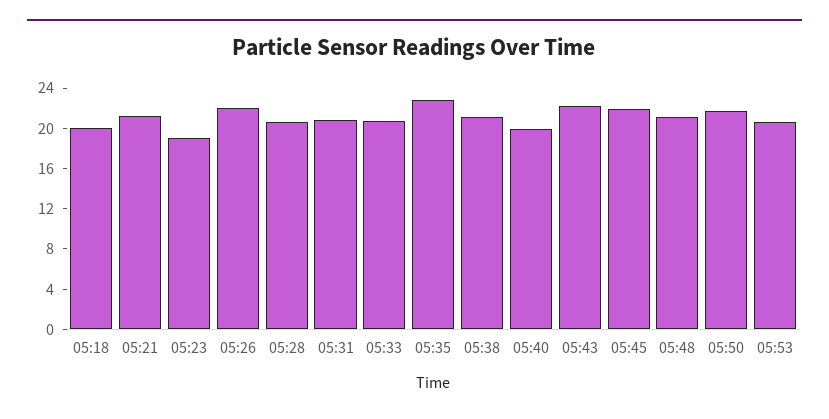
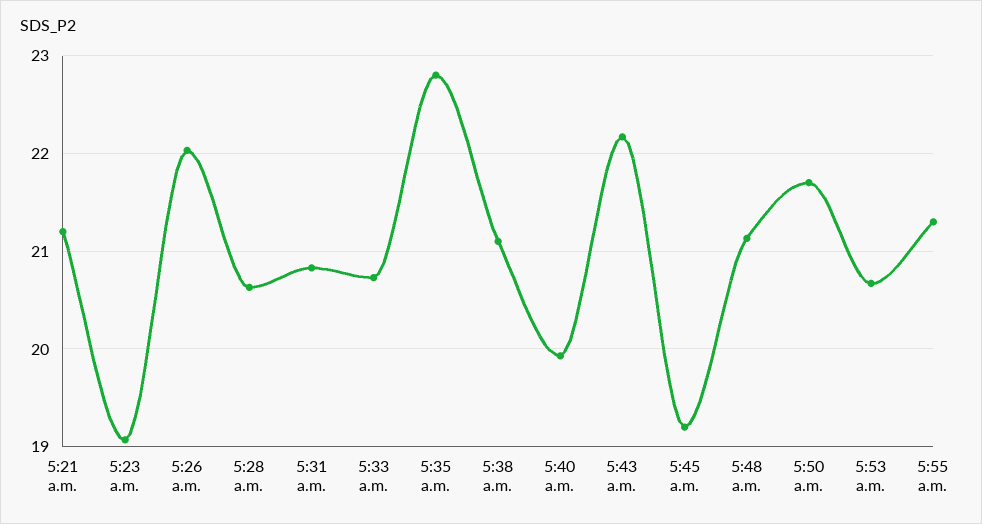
05:18: 20 -> none
05:45: 22 -> 19.2
5:55 a.m.: none -> 21.3

